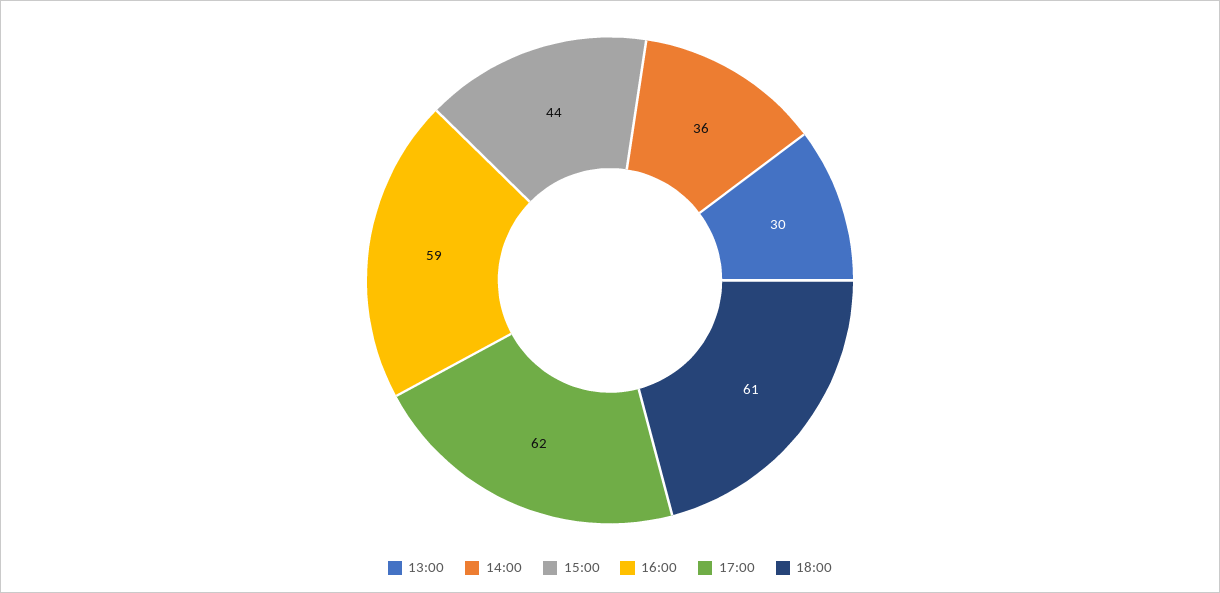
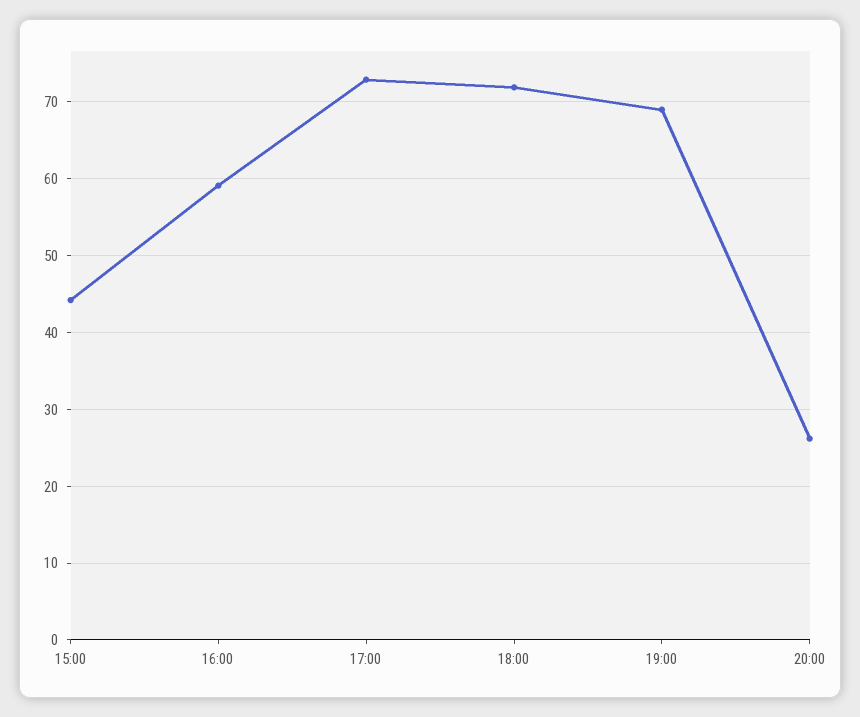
13:00: 30 -> none
14:00: 36 -> none
17:00: 62 -> 73
18:00: 61 -> 72
19:00: none -> 69
20:00: none -> 26

